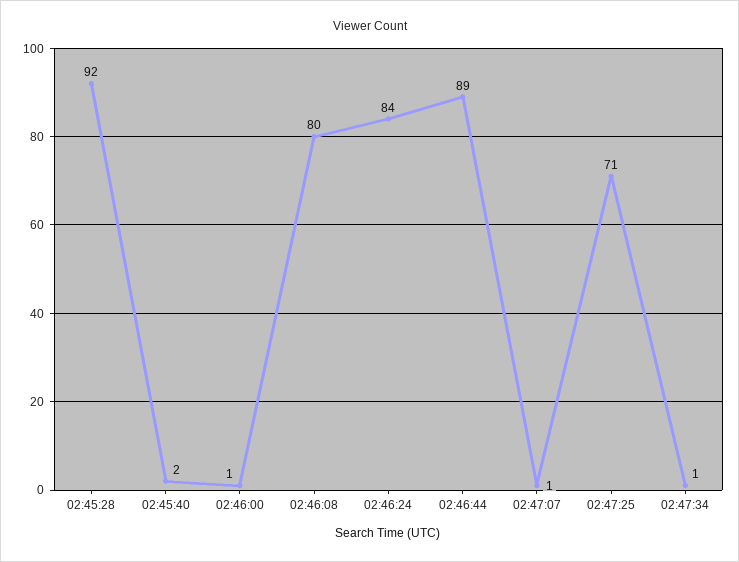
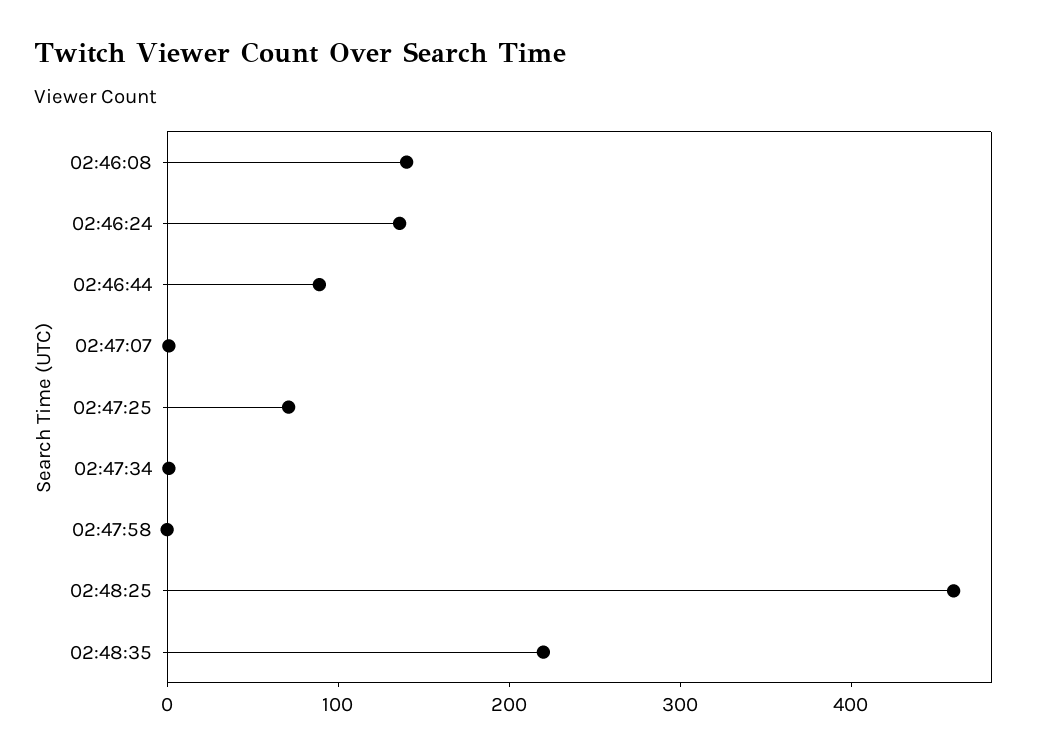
02:45:28: 92 -> none
02:45:40: 2 -> none
02:46:00: 1 -> none
02:46:08: 80 -> 140
02:46:24: 84 -> 140
02:47:58: none -> 0
02:48:25: none -> 460
02:48:35: none -> 220

